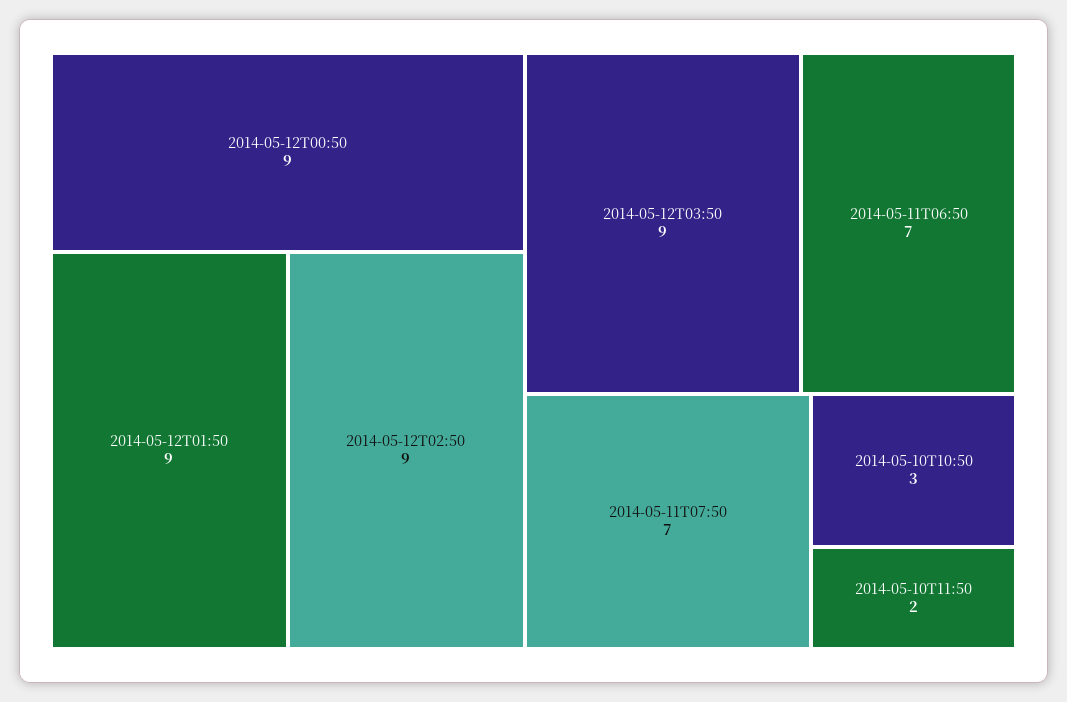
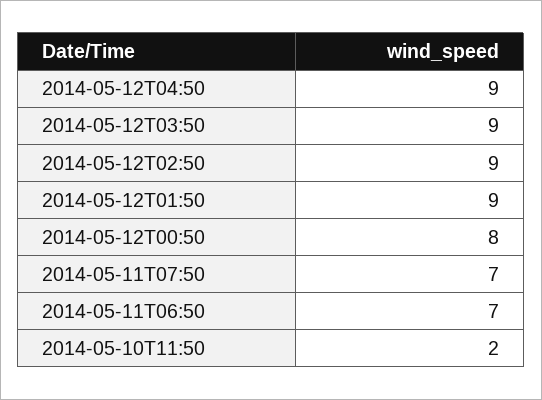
2014-05-12T00:50: 9 -> 8
2014-05-10T10:50: 3 -> none
2014-05-12T04:50: none -> 9

